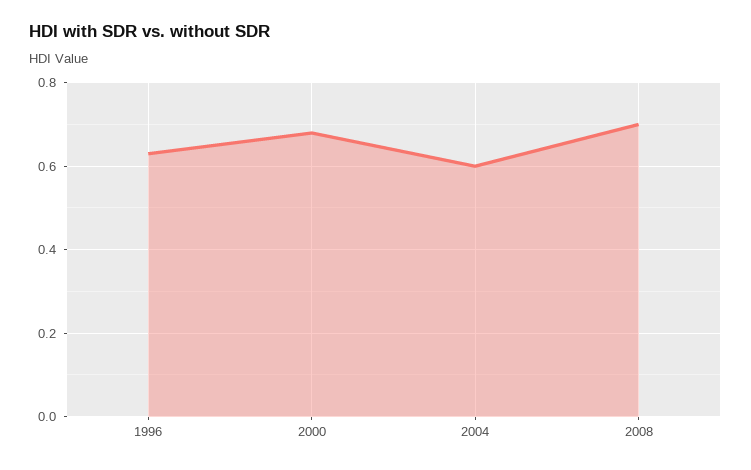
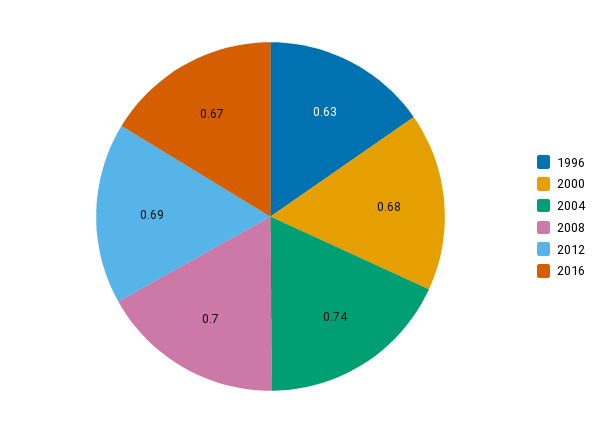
2004: 0.6 -> 0.74
2012: none -> 0.69
2016: none -> 0.67

